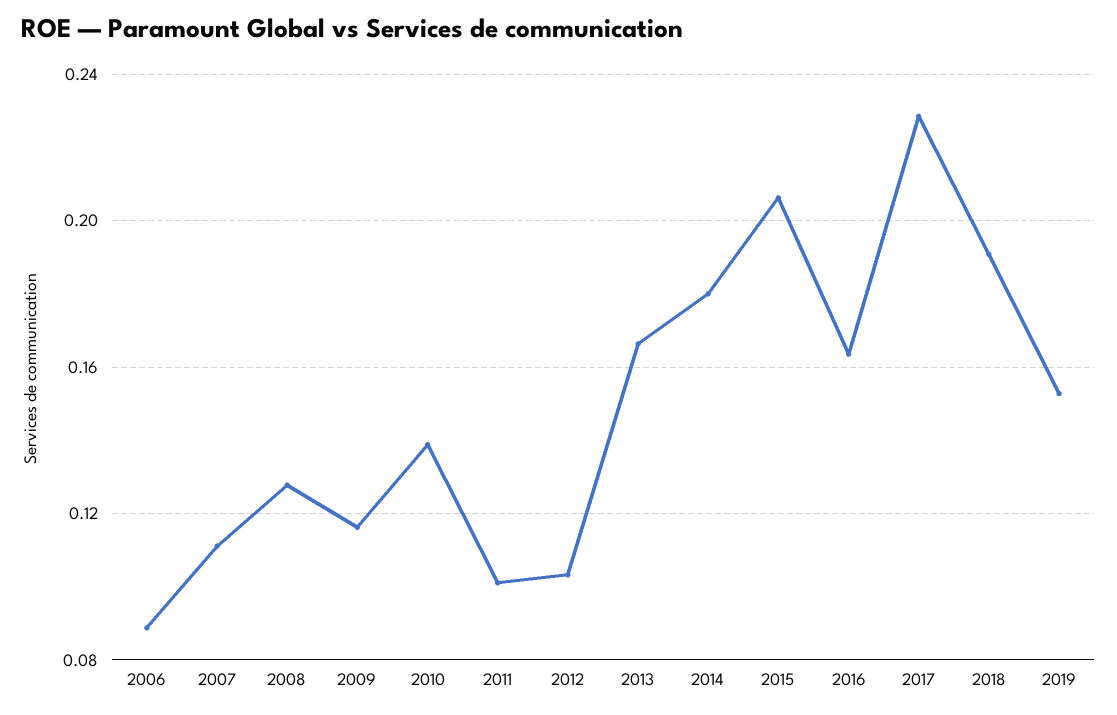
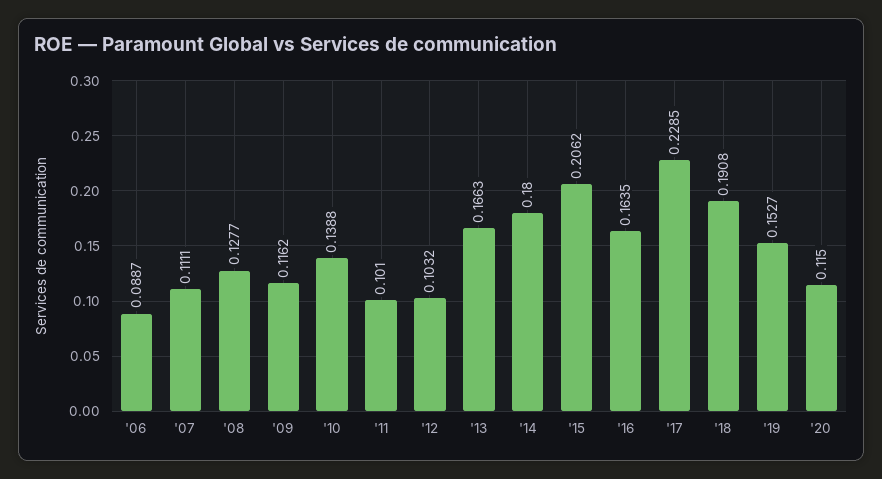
'20: none -> 0.115

